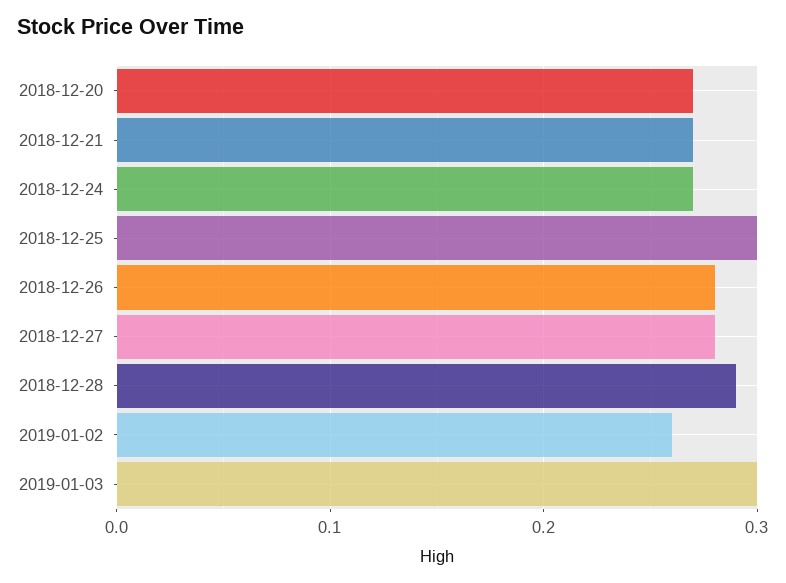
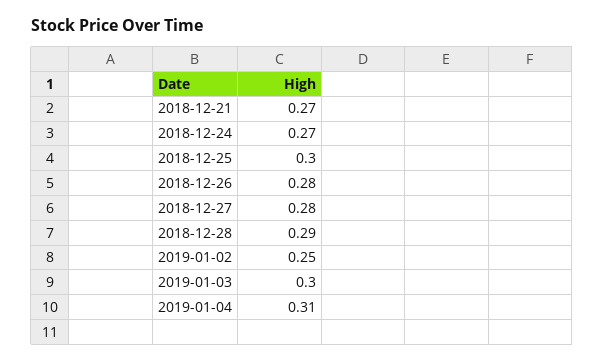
2018-12-20: 0.27 -> none
2019-01-02: 0.26 -> 0.25
2019-01-04: none -> 0.31

